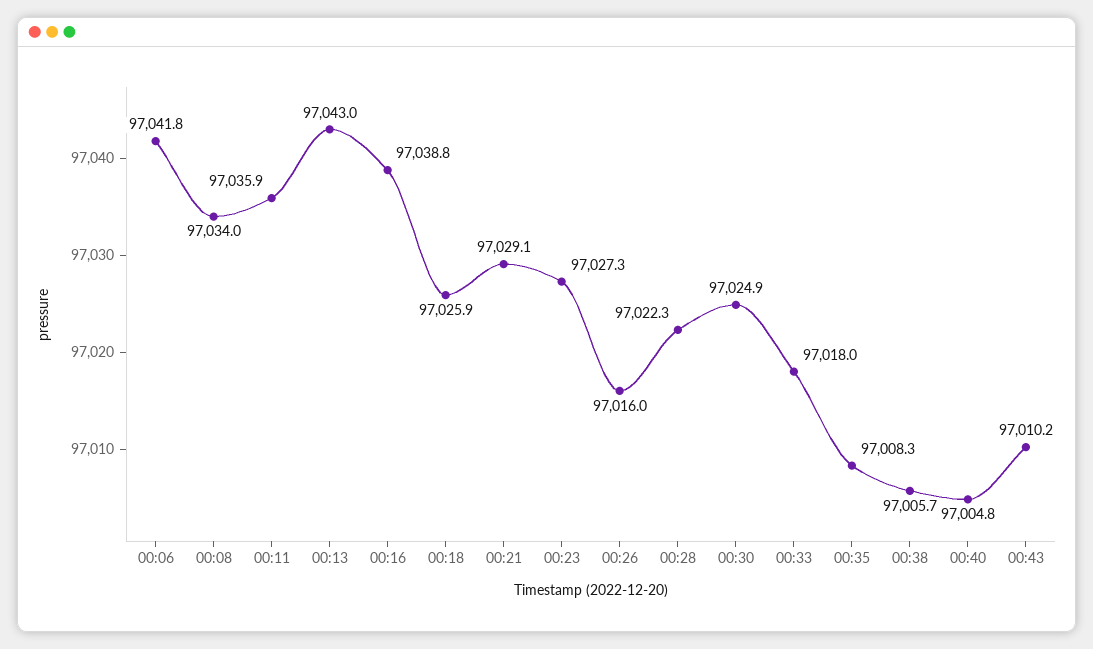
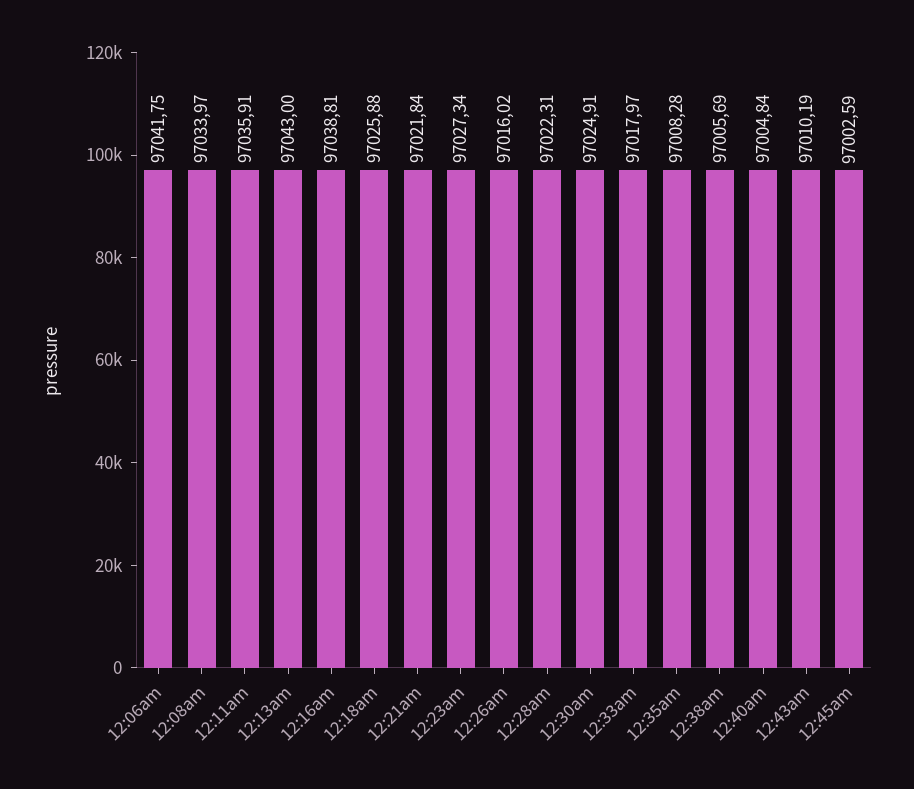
00:21: 97029.1 -> 97021.84
12:45am: none -> 97002.59

